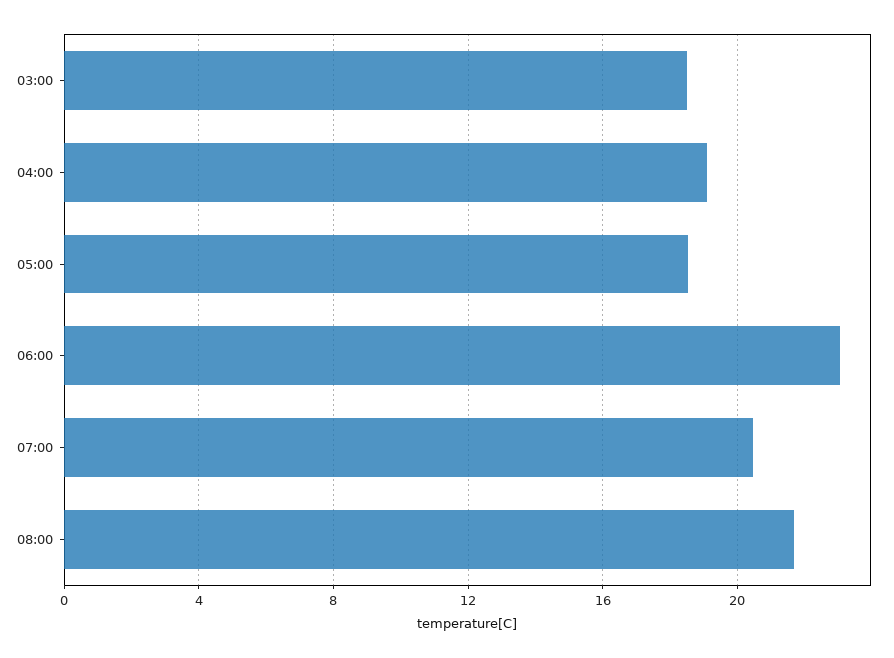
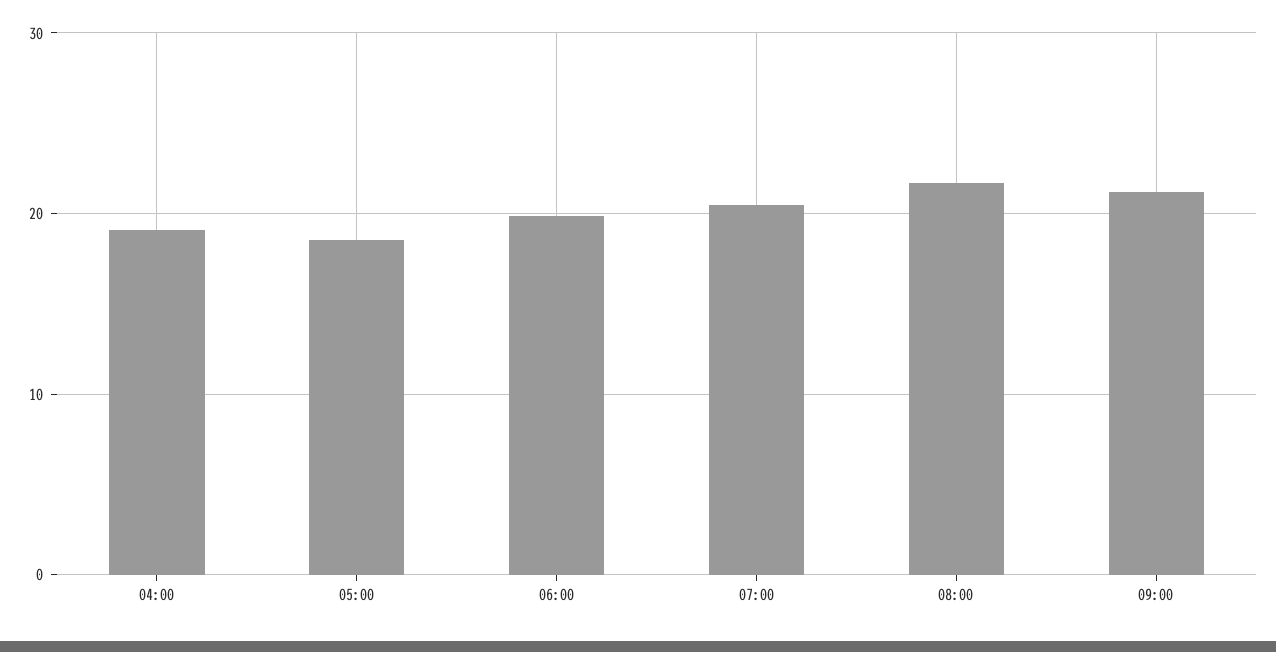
03:00: 18.5 -> none
06:00: 23 -> 20
09:00: none -> 21

